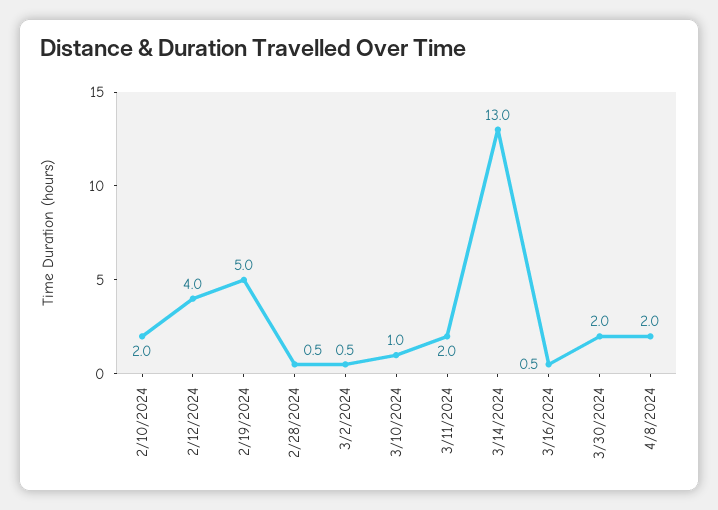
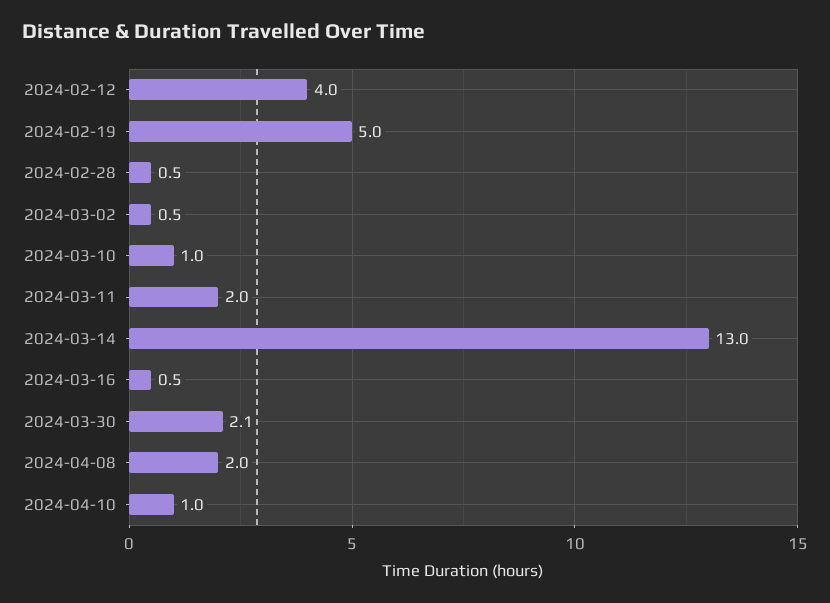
2/10/2024: 2 -> none
3/30/2024: 2 -> 2.1
2024-04-10: none -> 1

